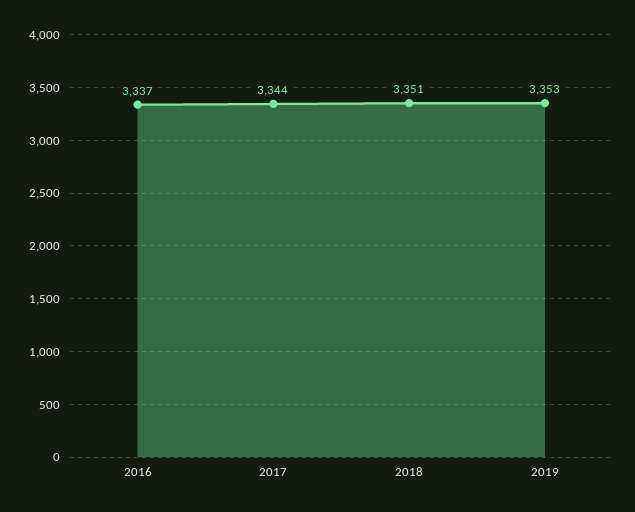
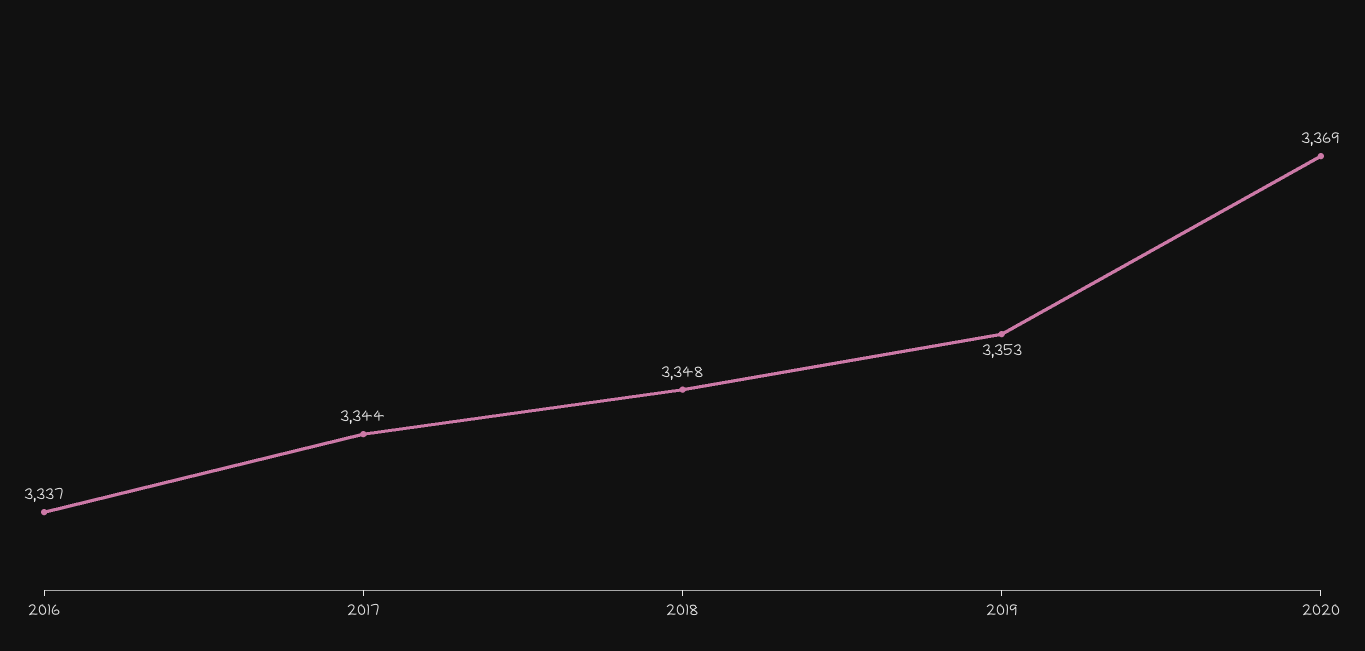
2018: 3351 -> 3348
2020: none -> 3369

